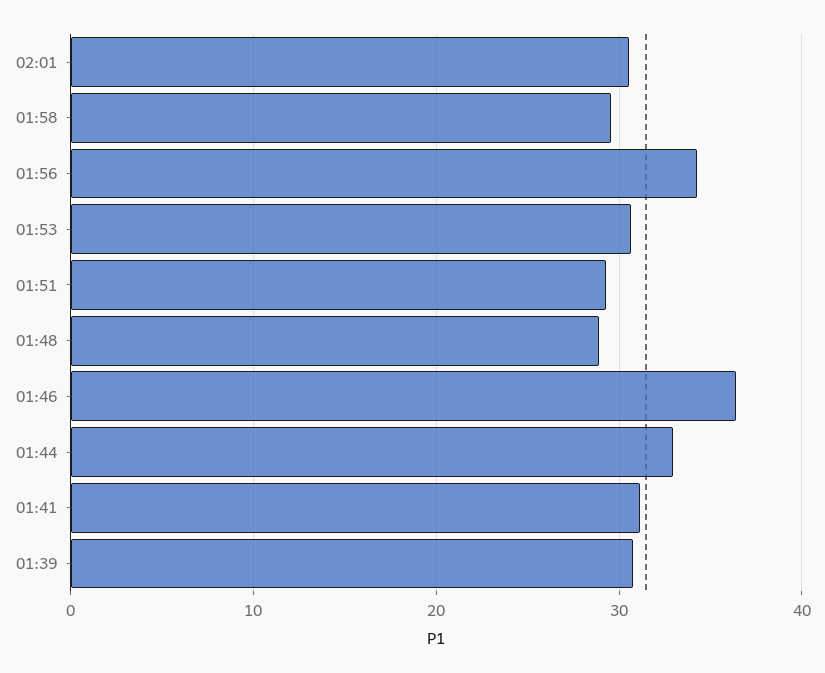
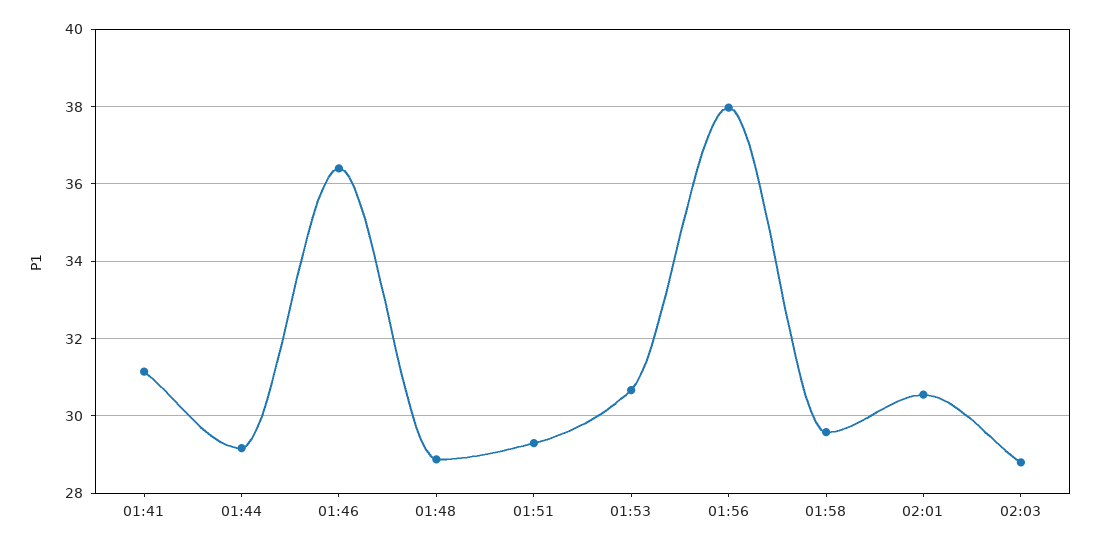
01:56: 34 -> 38
01:44: 33 -> 29.2
01:39: 31 -> none
02:03: none -> 28.8

